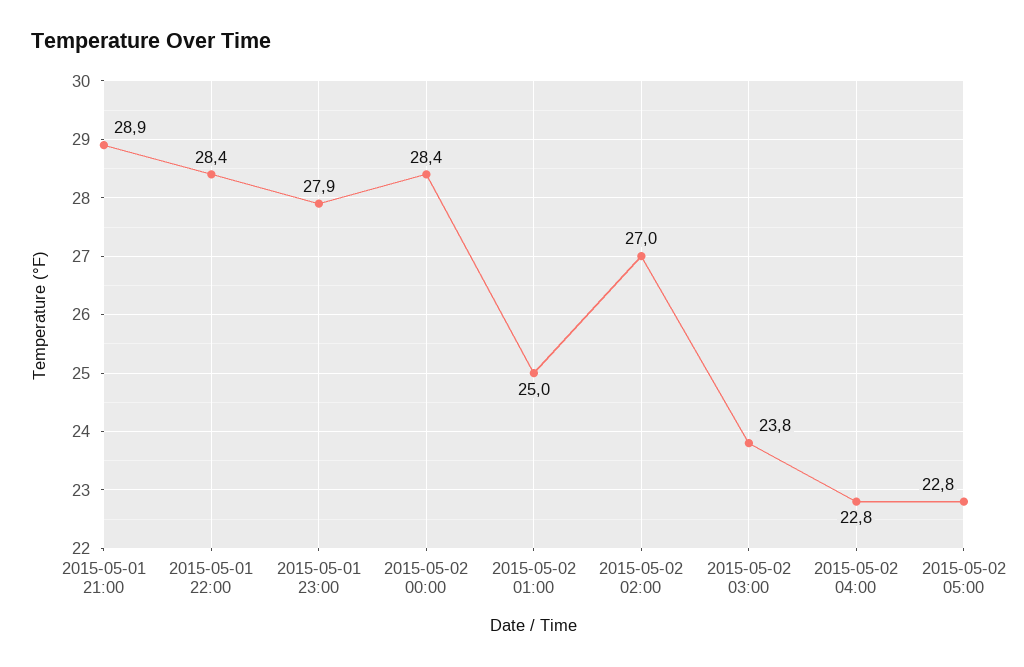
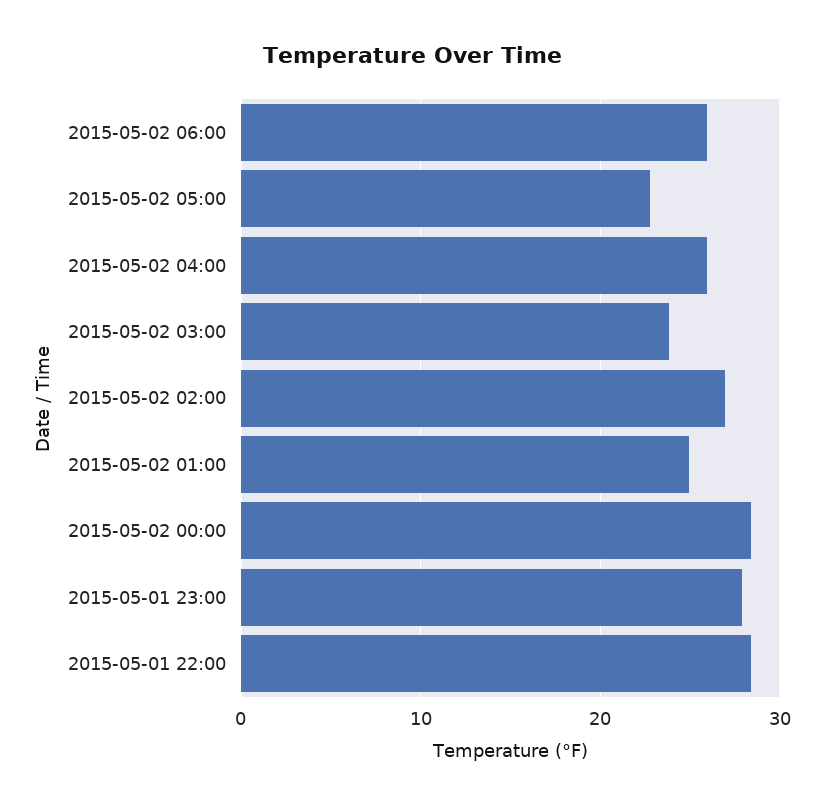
2015-05-01 21:00: 28.9 -> none
2015-05-02 04:00: 22.8 -> 26
2015-05-02 06:00: none -> 26

